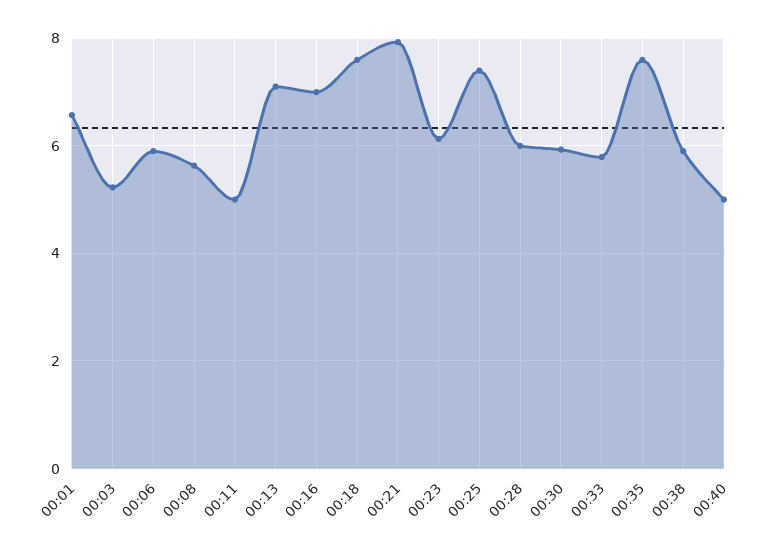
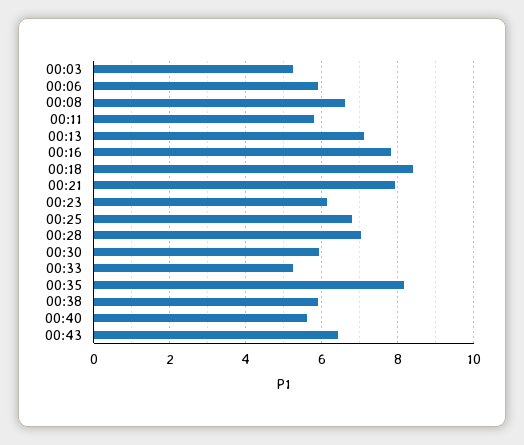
00:01: 6.6 -> none
00:08: 5.6 -> 6.6
00:11: 5 -> 5.8
00:16: 7 -> 7.8
00:18: 7.6 -> 8.4
00:25: 7.4 -> 6.8
00:28: 6 -> 7
00:33: 5.8 -> 5.2
00:35: 7.6 -> 8.2
00:40: 5 -> 5.6
00:43: none -> 6.4

